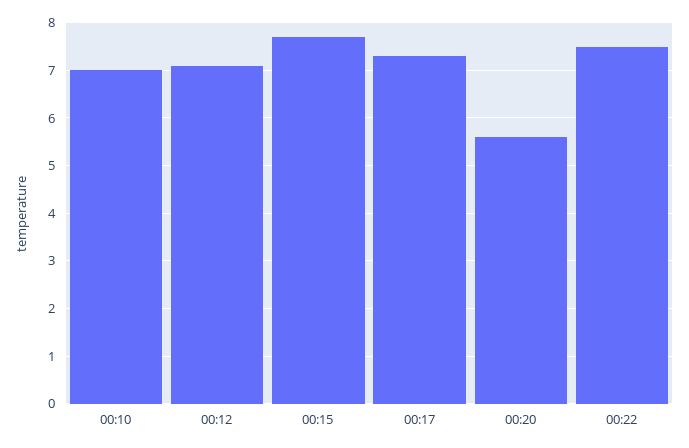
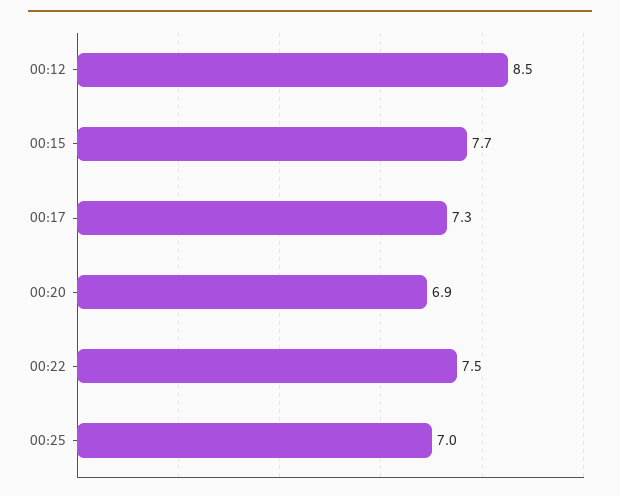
00:10: 7 -> none
00:12: 7 -> 8.5
00:20: 5.5 -> 6.9
00:25: none -> 7

